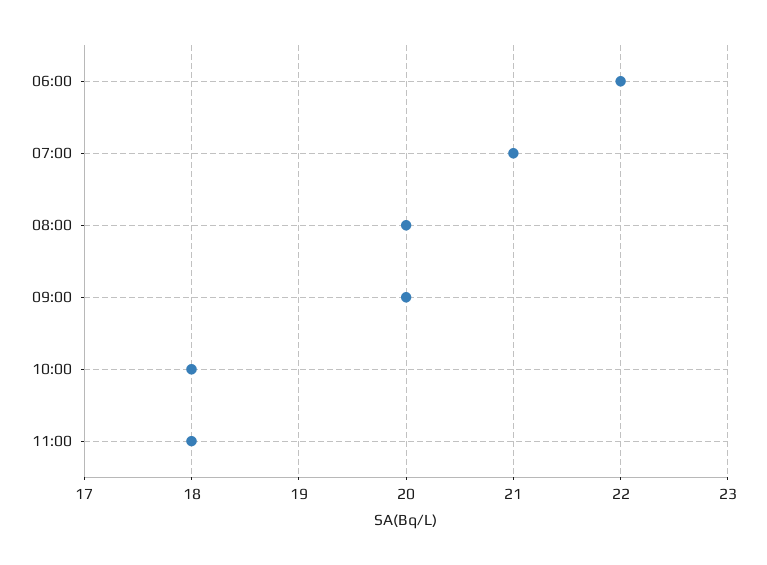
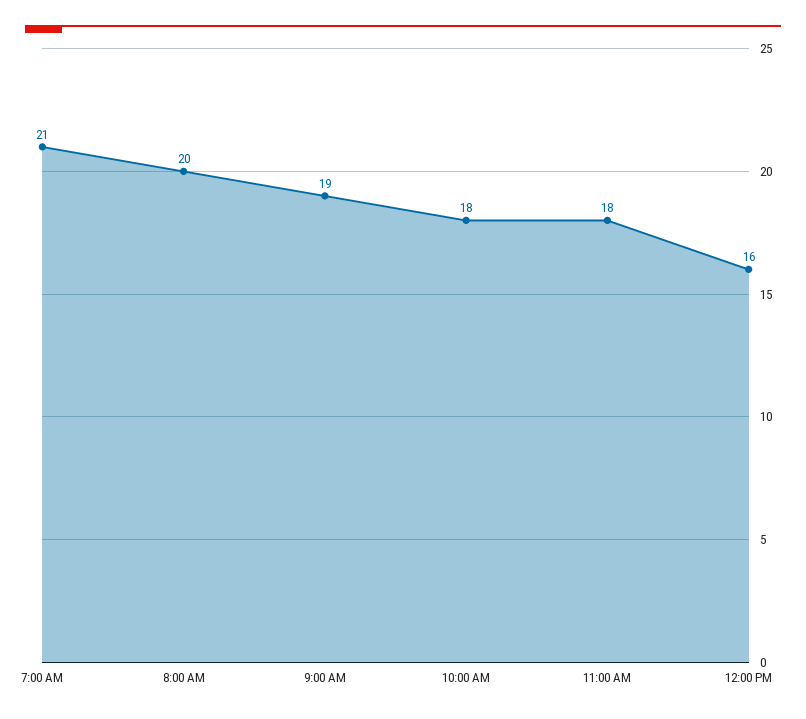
06:00: 22 -> none
09:00: 20 -> 19
12:00 PM: none -> 16

